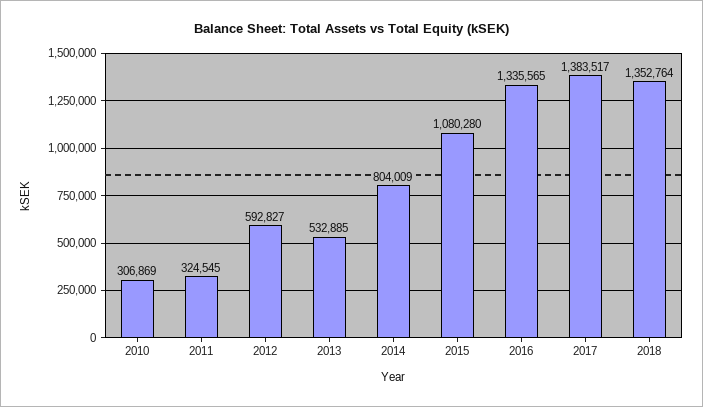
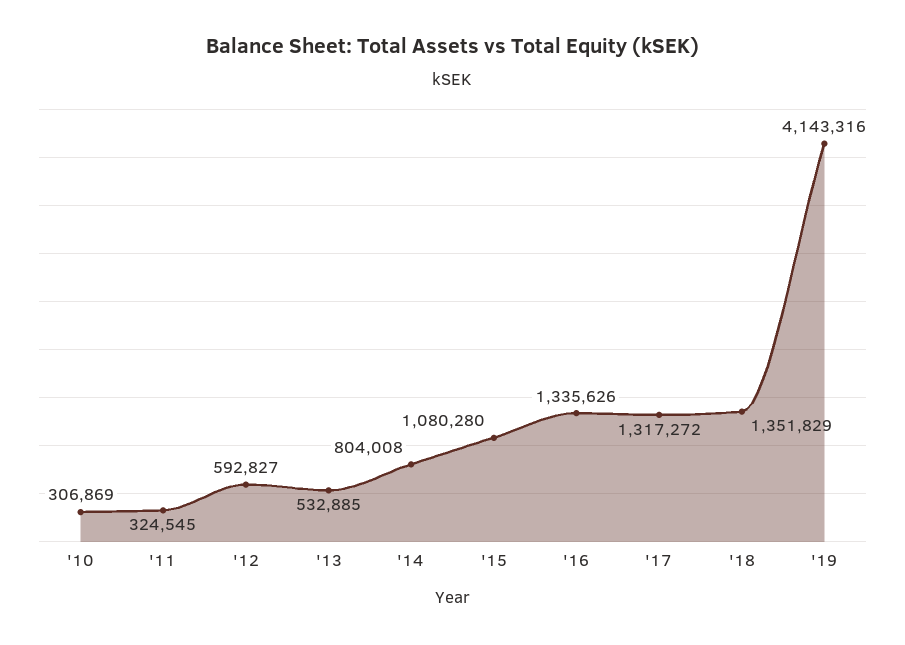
2014: 804009 -> 804008
2016: 1335565 -> 1335626
2017: 1383517 -> 1317272
2018: 1352764 -> 1351829
'19: none -> 4143316

